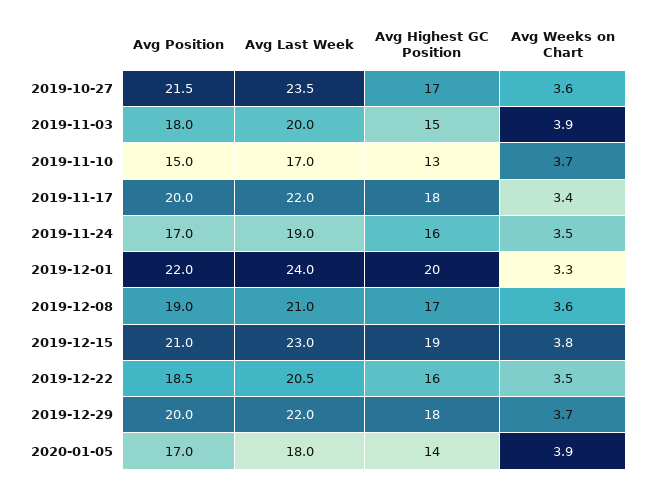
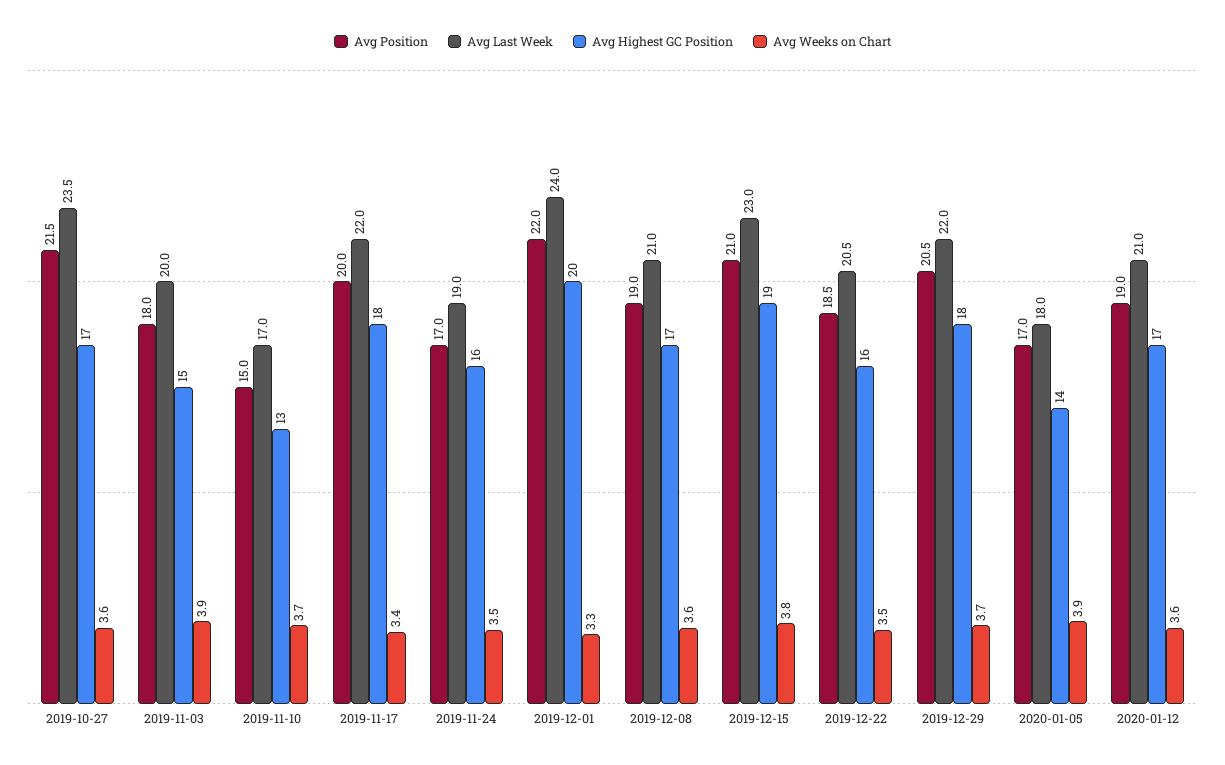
Avg Position, 2019-12-29: 20 -> 20.5
Avg Position, 2020-01-12: none -> 19
Avg Last Week, 2020-01-12: none -> 21
Avg Highest GC Position, 2020-01-12: none -> 17
Avg Weeks on Chart, 2020-01-12: none -> 3.6

